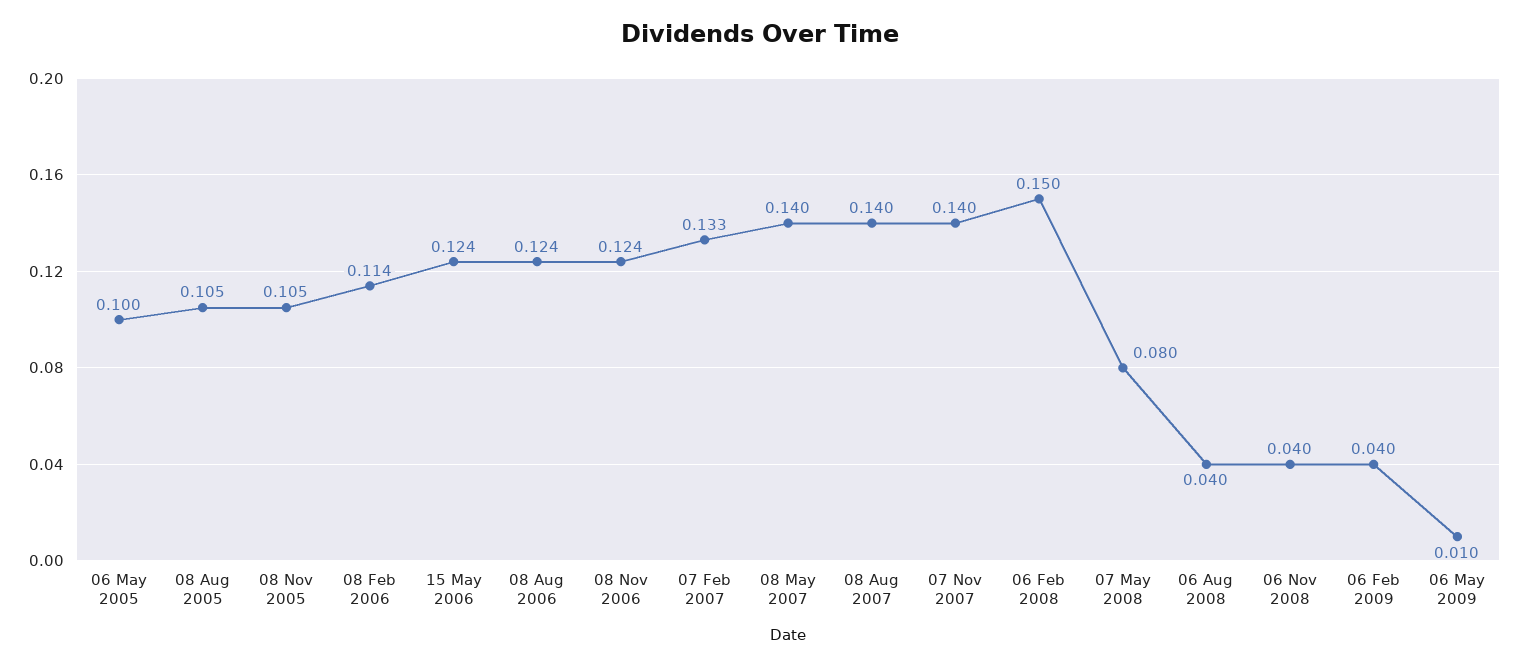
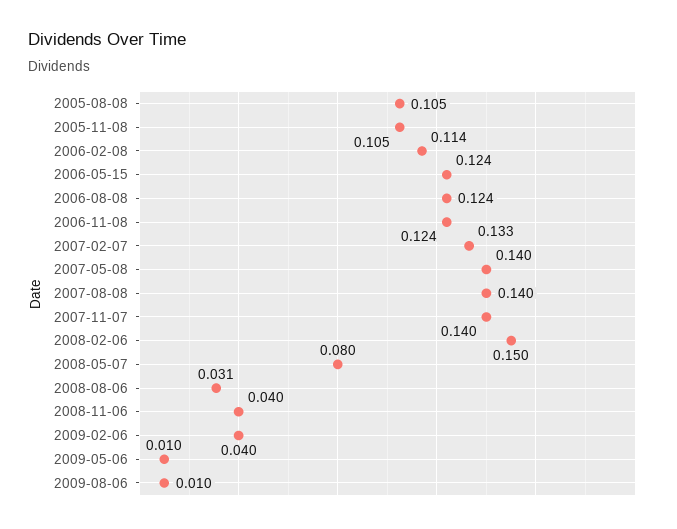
06 May 2005: 0.1 -> none
06 Aug 2008: 0.04 -> 0.031
2009-08-06: none -> 0.01

